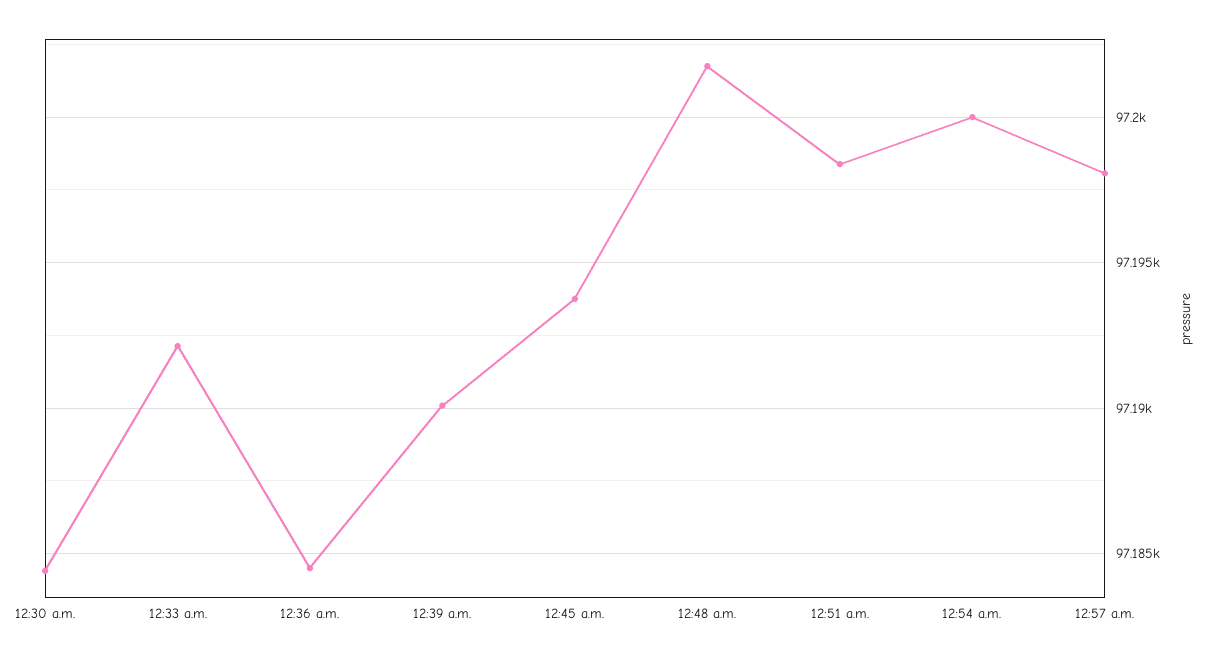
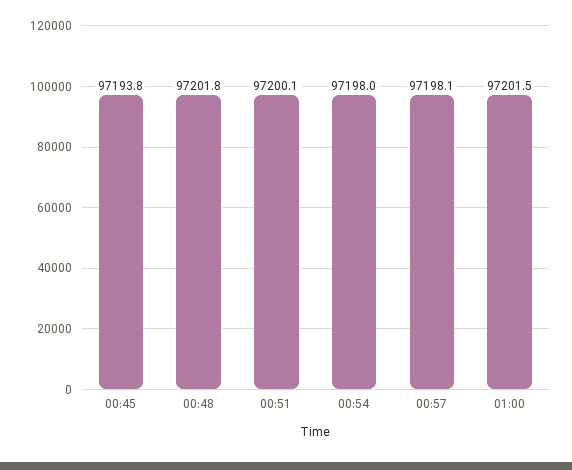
12:30 a.m.: 97184.5 -> none
12:33 a.m.: 97192 -> none
12:36 a.m.: 97184.5 -> none
12:39 a.m.: 97190 -> none
12:51 a.m.: 97198.5 -> 97200.1
12:54 a.m.: 97200 -> 97198
01:00: none -> 97201.5

